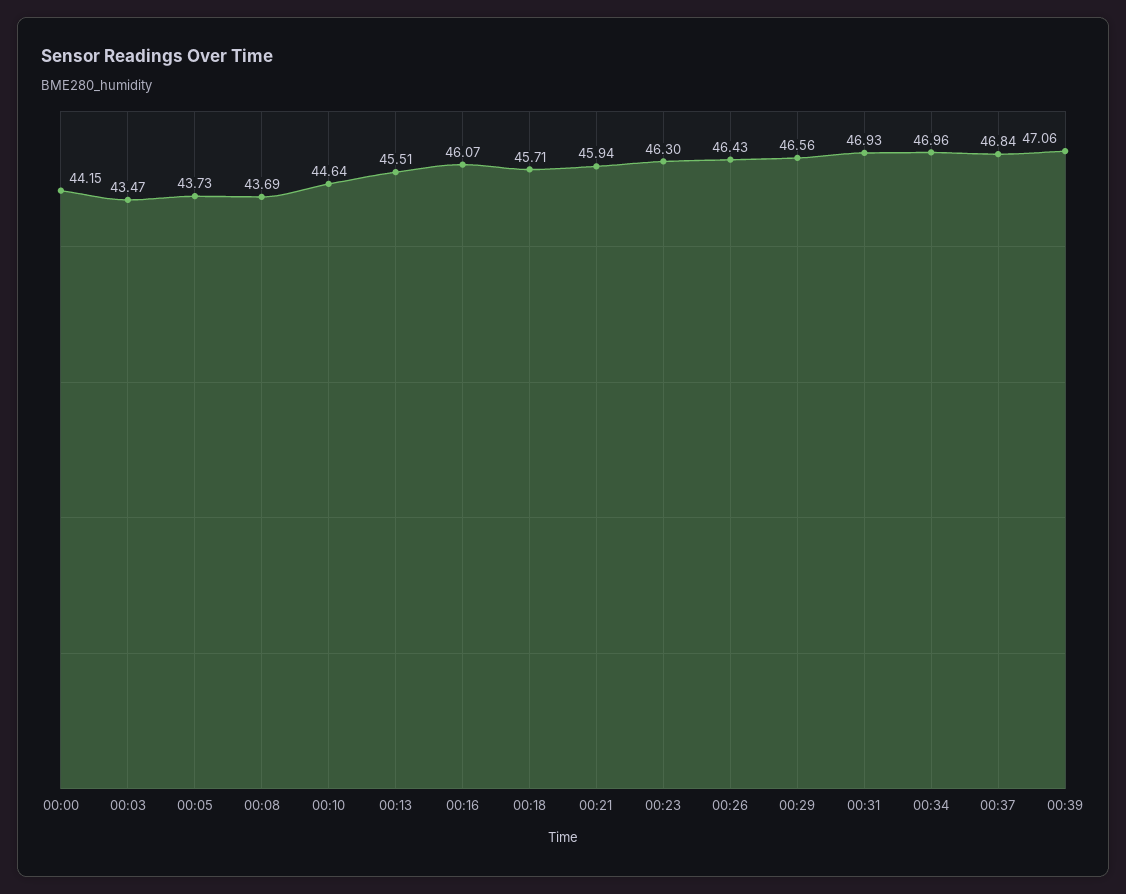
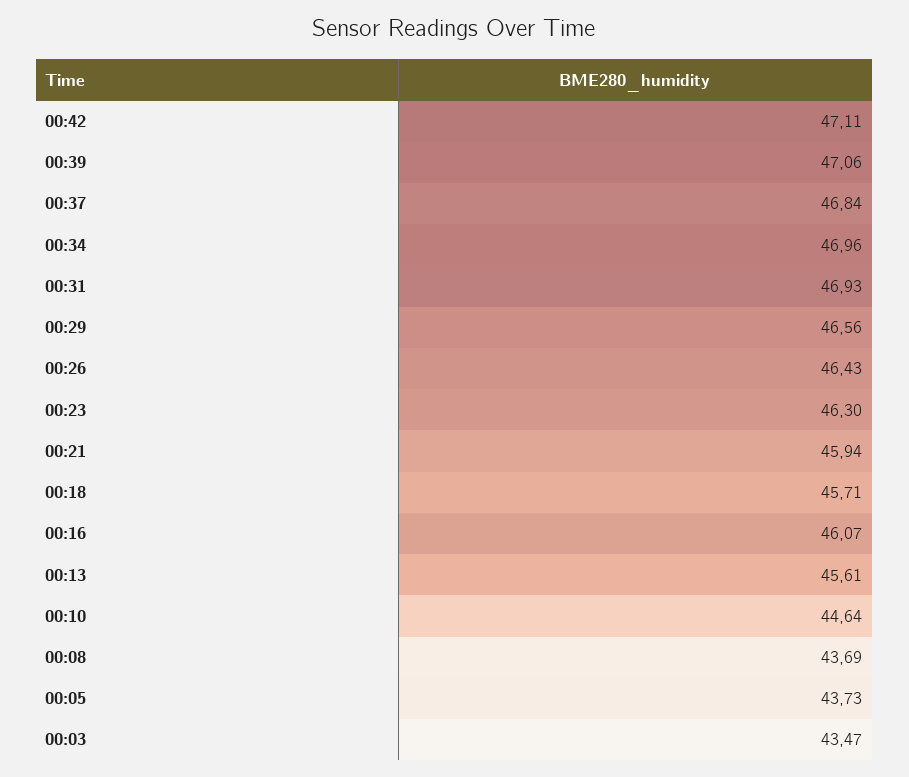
00:00: 44.15 -> none
00:13: 45.51 -> 45.61
00:42: none -> 47.11

